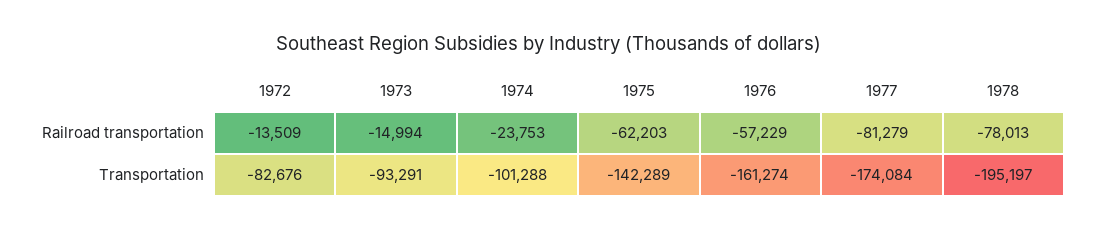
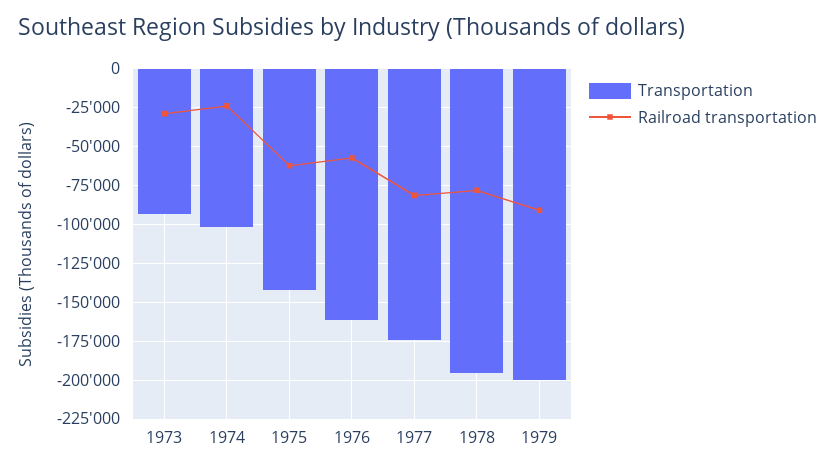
Railroad transportation, 1972: -13509 -> none
Railroad transportation, 1973: -14994 -> -30000
Transportation, 1972: -82676 -> none
Transportation, 1979: none -> -200000
Railroad transportation, 1979: none -> -90000

